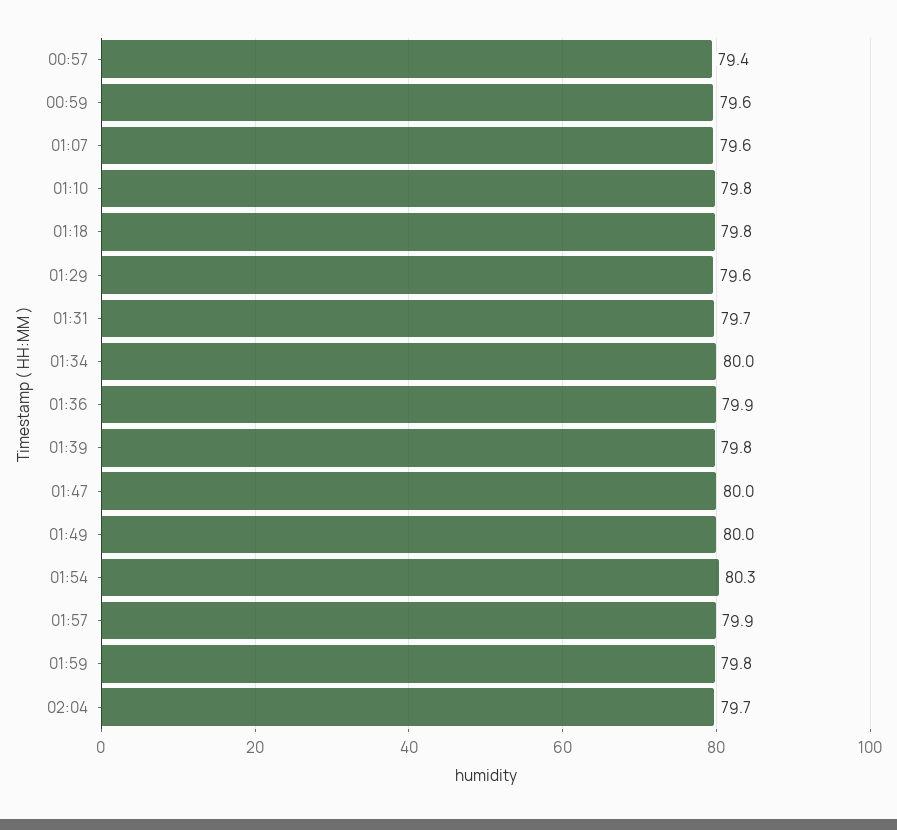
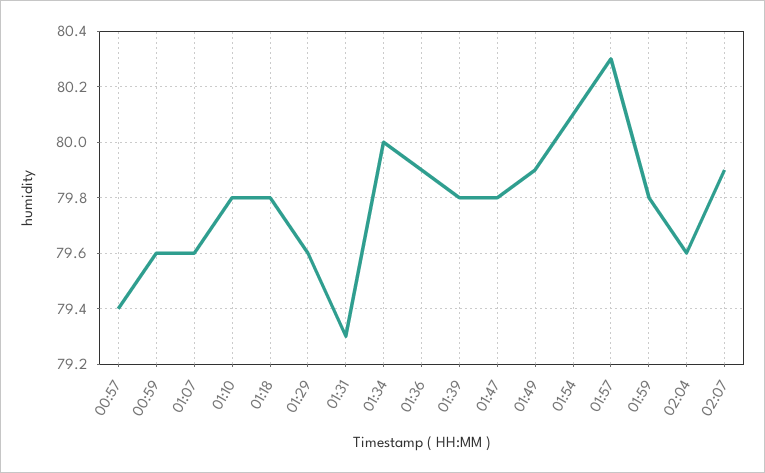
01:31: 79.7 -> 79.3
01:47: 80 -> 79.8
01:49: 80 -> 79.9
01:54: 80.3 -> 80.1
01:57: 79.9 -> 80.3
02:04: 79.7 -> 79.6
02:07: none -> 79.9

